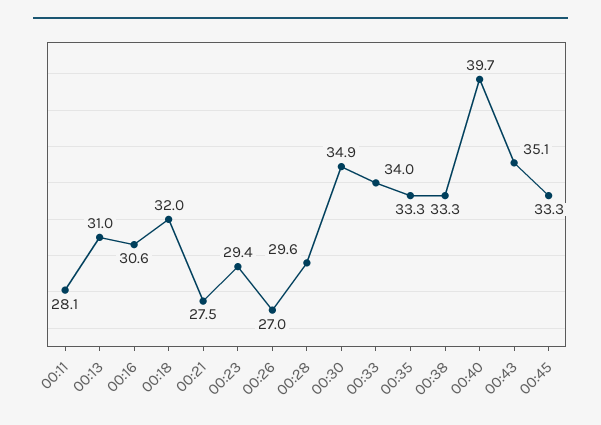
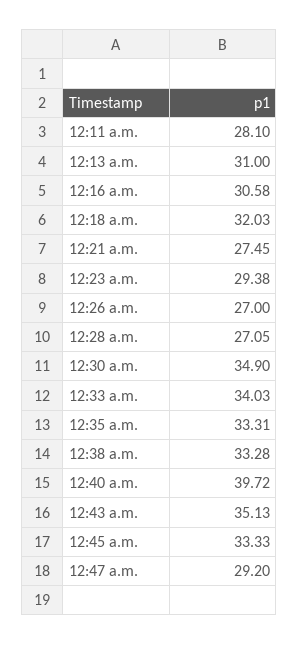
00:28: 29.6 -> 27.05
12:47 a.m.: none -> 29.2

